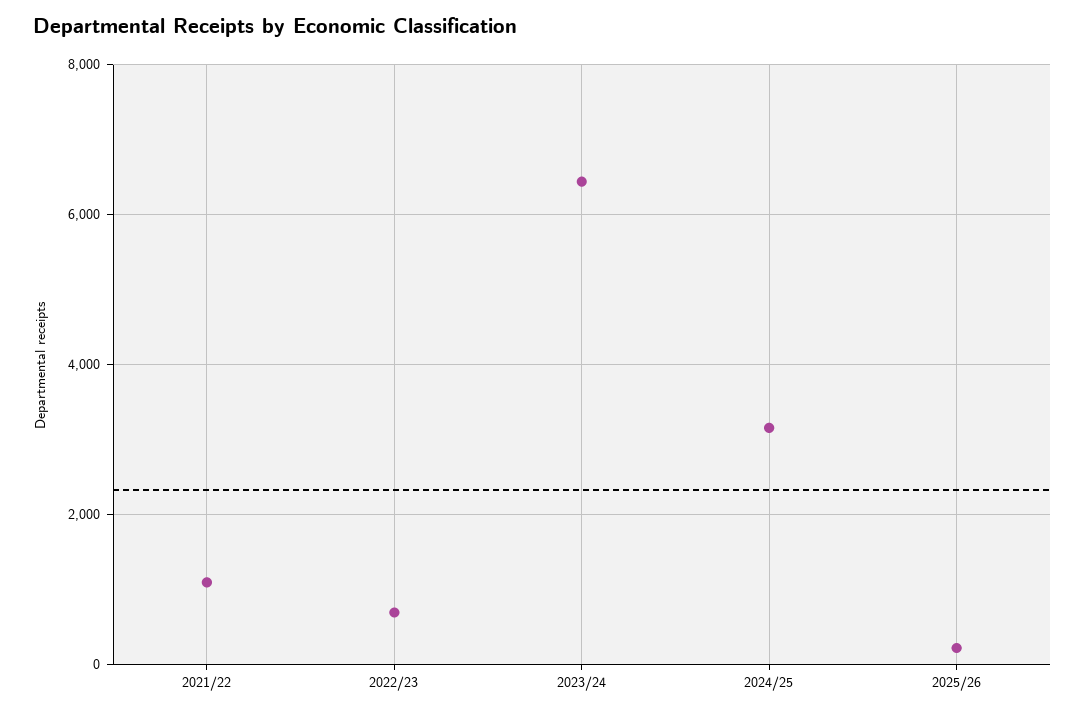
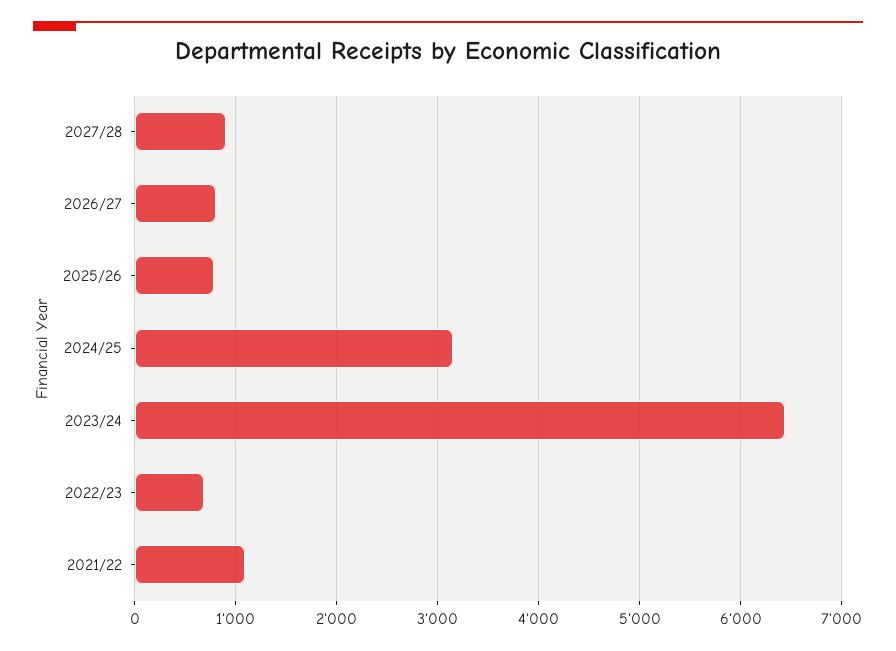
2025/26: 200 -> 800
2027/28: none -> 900
2026/27: none -> 800

